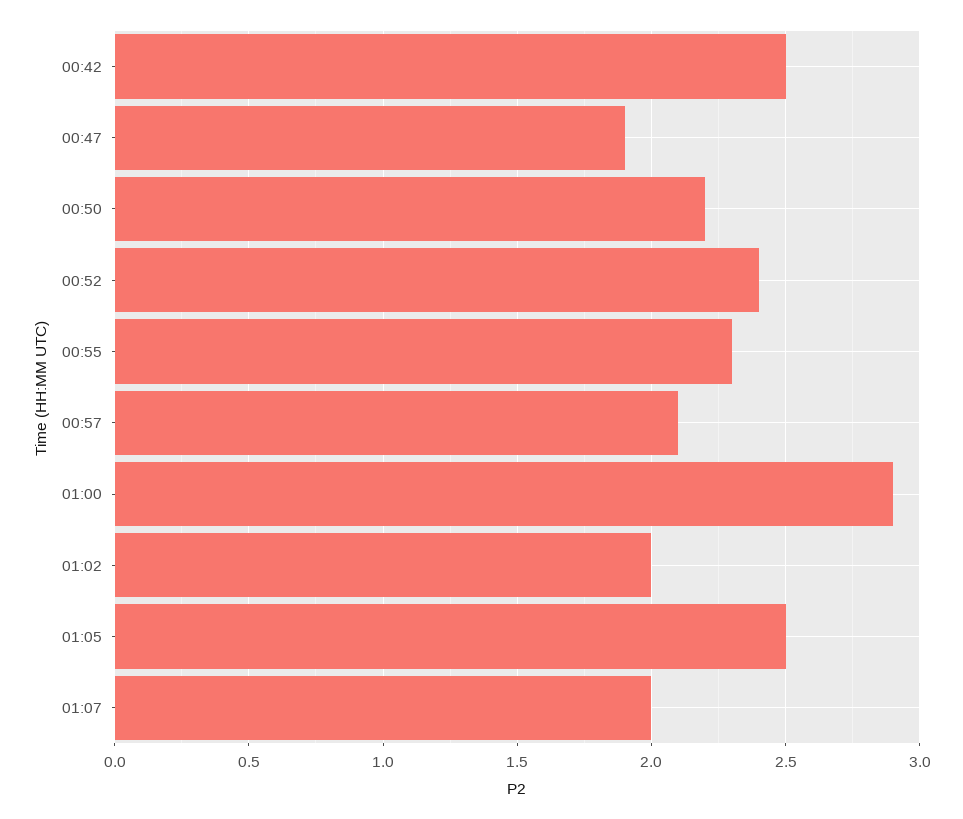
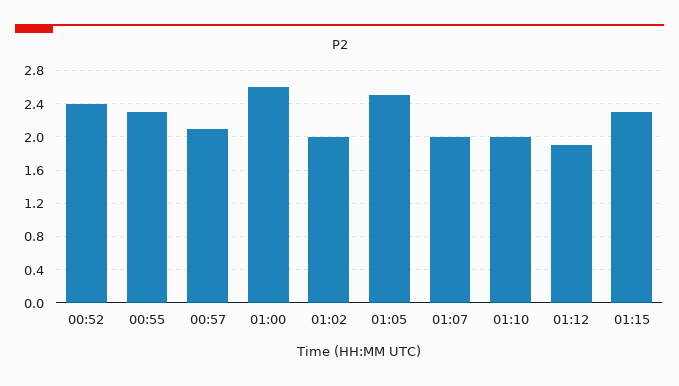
00:42: 2.5 -> none
00:47: 1.9 -> none
00:50: 2.2 -> none
01:00: 2.9 -> 2.6
01:10: none -> 2
01:12: none -> 1.9
01:15: none -> 2.3

